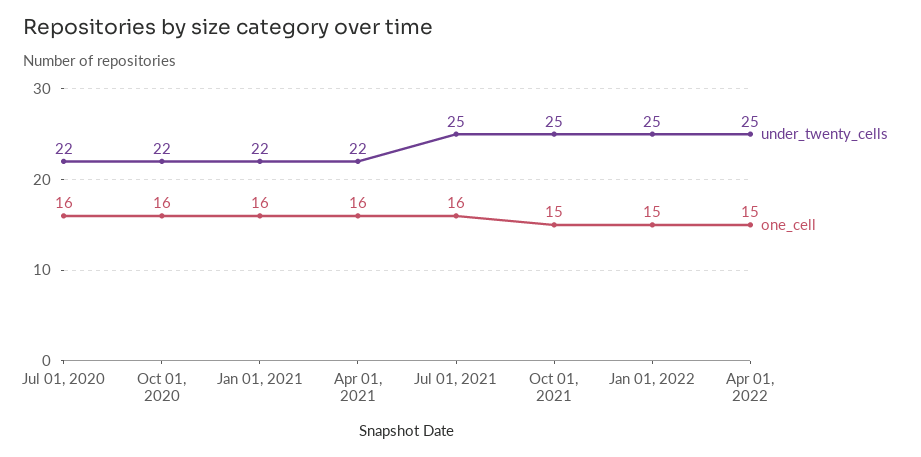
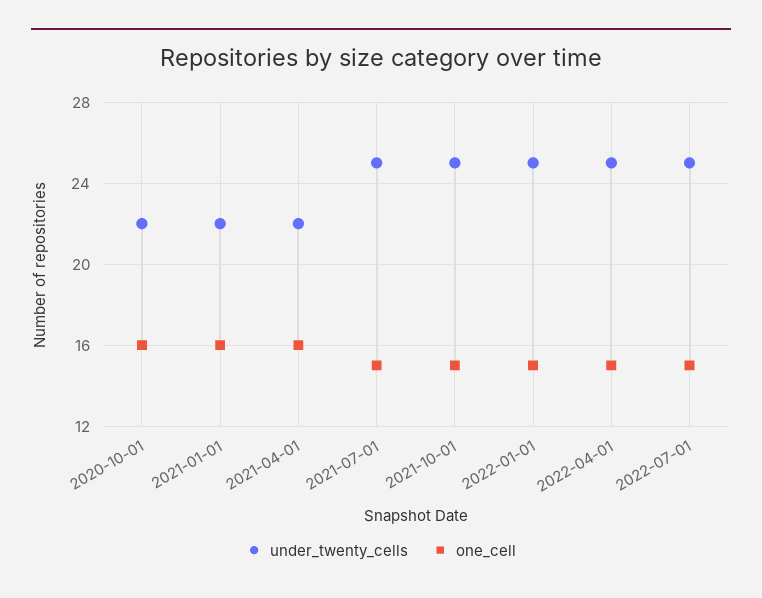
under_twenty_cells, Jul 01, 2020: 22 -> none
one_cell, Jul 01, 2020: 16 -> none
one_cell, Jul 01, 2021: 16 -> 15
under_twenty_cells, 2022-07-01: none -> 25
one_cell, 2022-07-01: none -> 15

